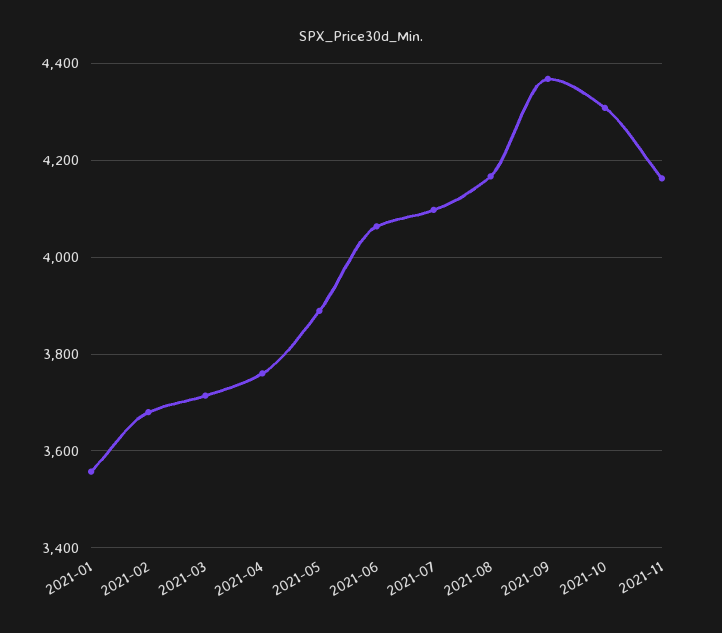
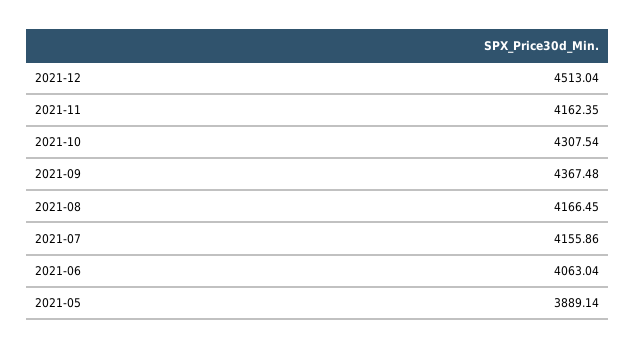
2021-01: 3560 -> none
2021-02: 3680 -> none
2021-03: 3720 -> none
2021-04: 3760 -> none
2021-07: 4100 -> 4155.86
2021-12: none -> 4513.04

